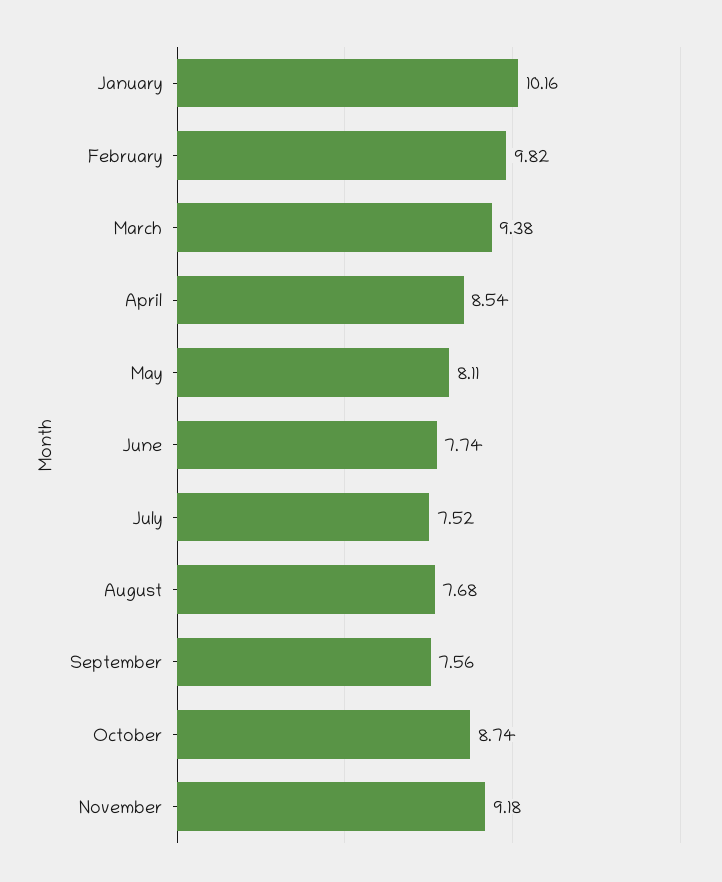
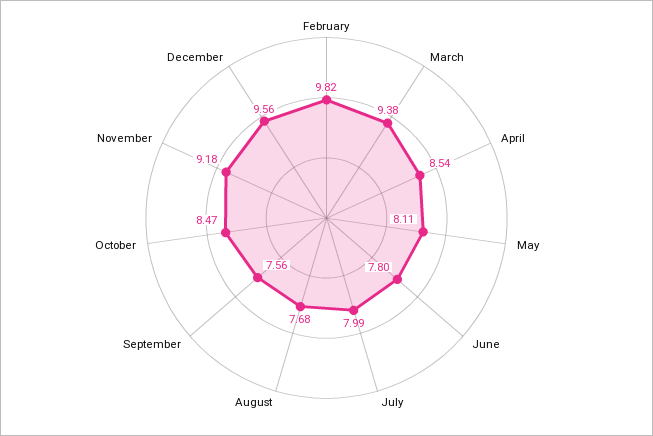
January: 10.16 -> none
June: 7.74 -> 7.8
July: 7.52 -> 7.99
October: 8.74 -> 8.47
December: none -> 9.56

